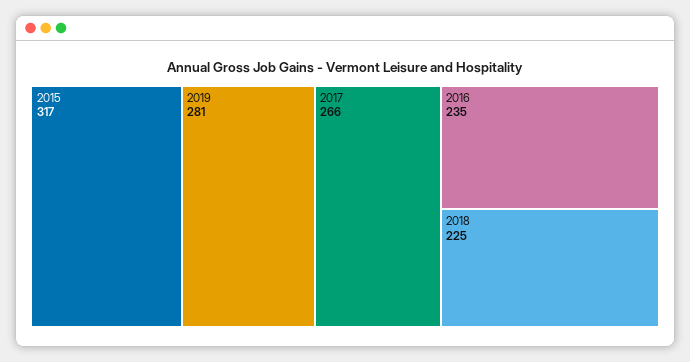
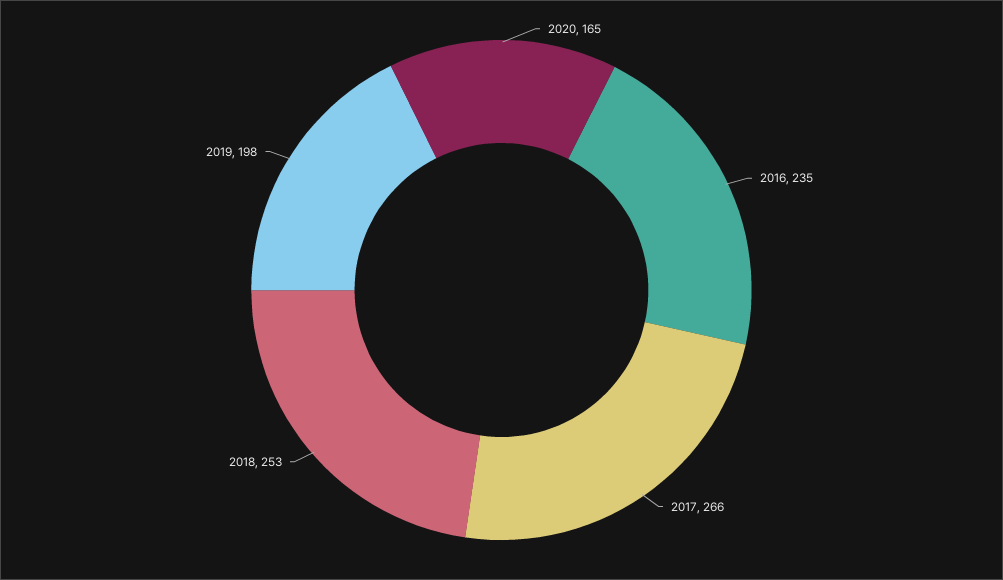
2015: 317 -> none
2019: 281 -> 198
2018: 225 -> 253
2020: none -> 165

